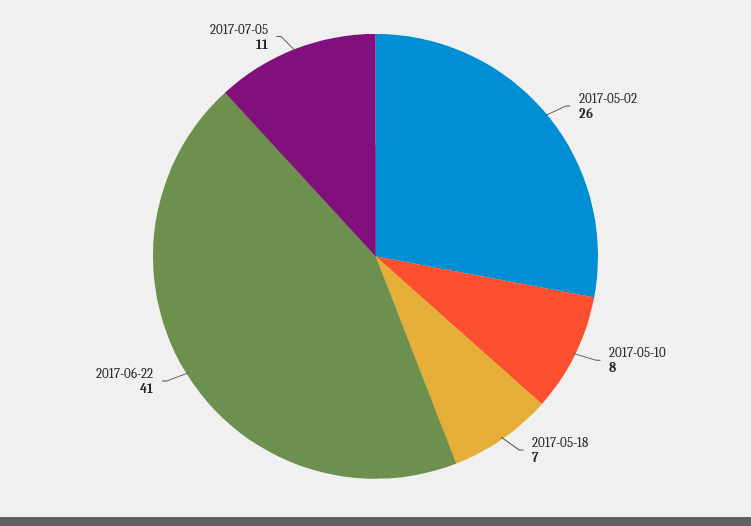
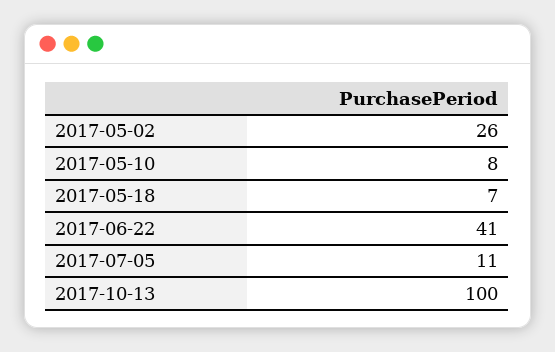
2017-10-13: none -> 100

